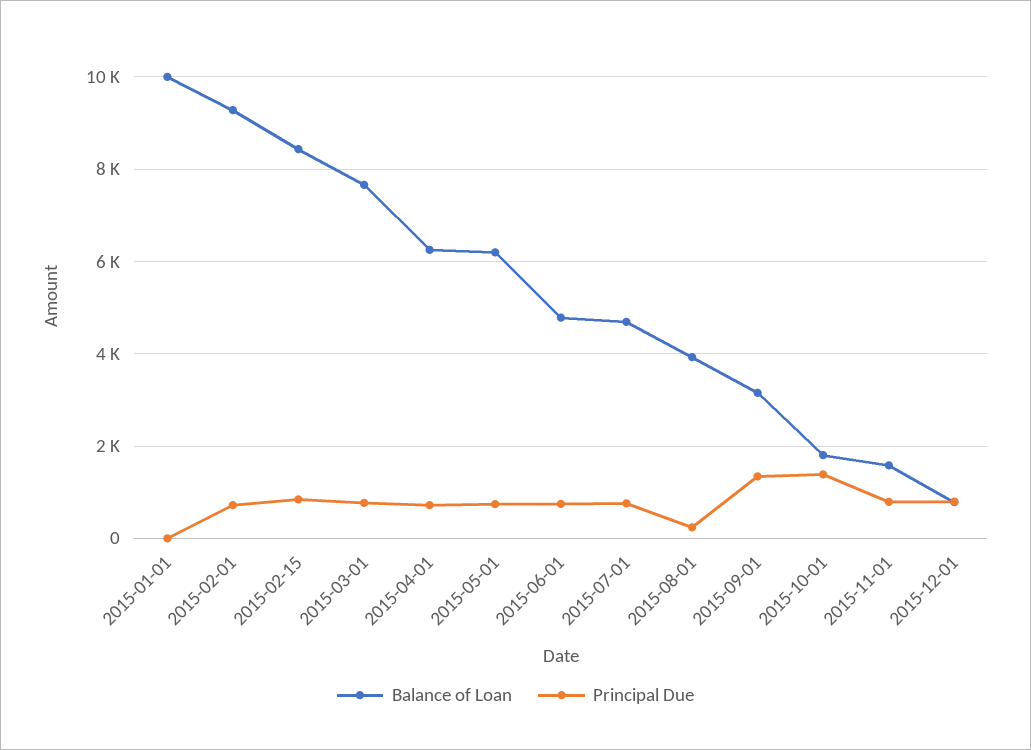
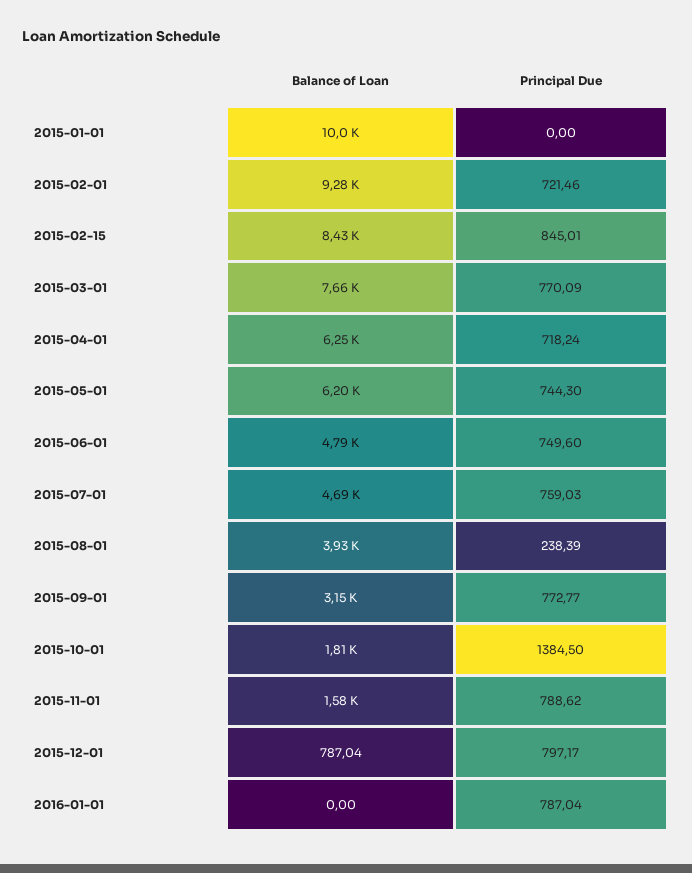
Principal Due, 2015-09-01: 1400 -> 772.77
Balance of Loan, 2016-01-01: none -> 0
Principal Due, 2016-01-01: none -> 787.04

